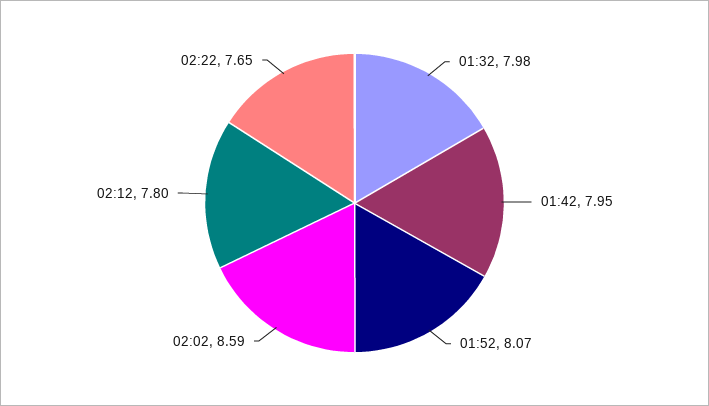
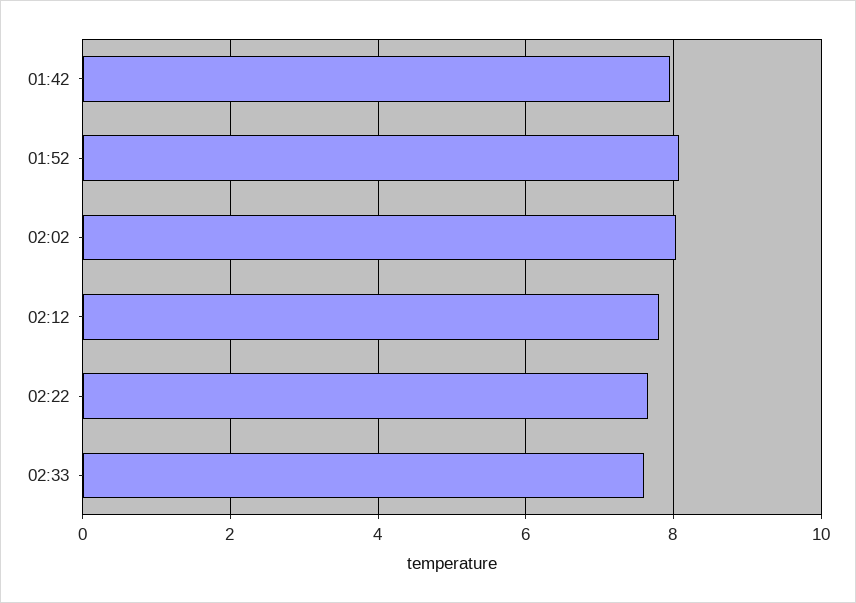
01:32: 7.98 -> none
02:02: 8.59 -> 8
02:33: none -> 7.6

